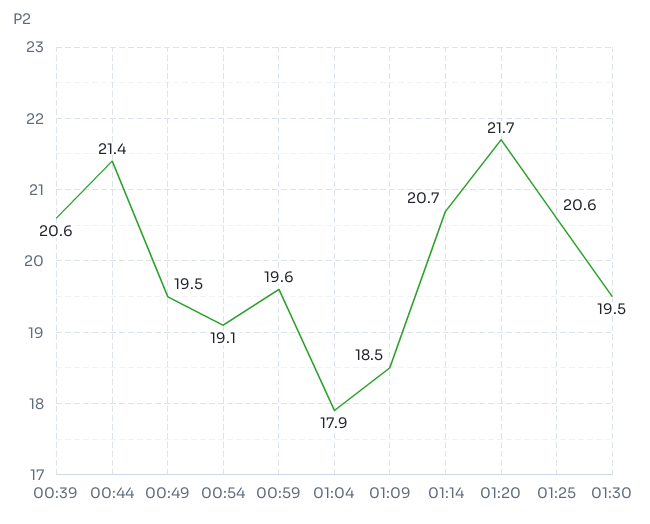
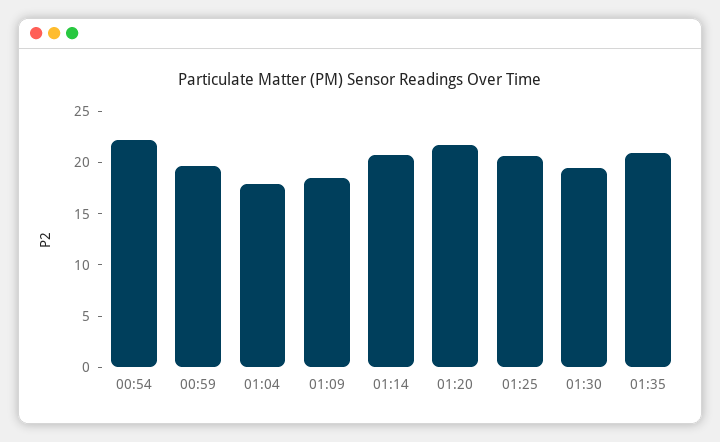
00:39: 20.6 -> none
00:44: 21.4 -> none
00:49: 19.5 -> none
00:54: 19.1 -> 22
01:35: none -> 21

